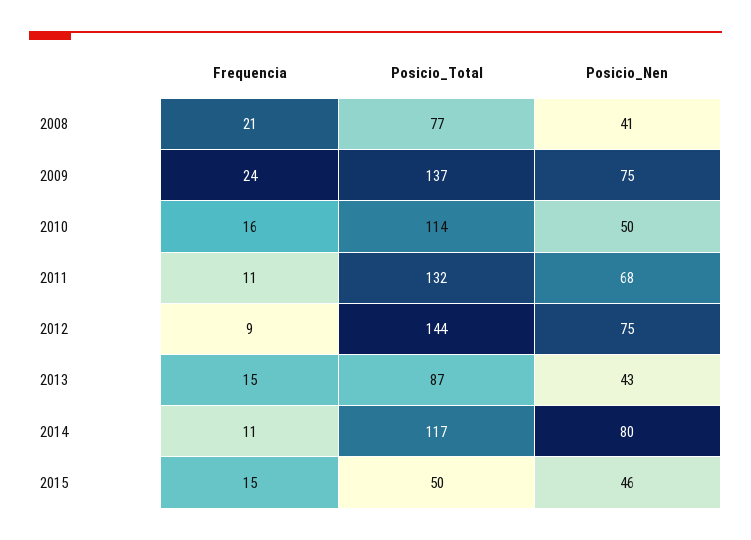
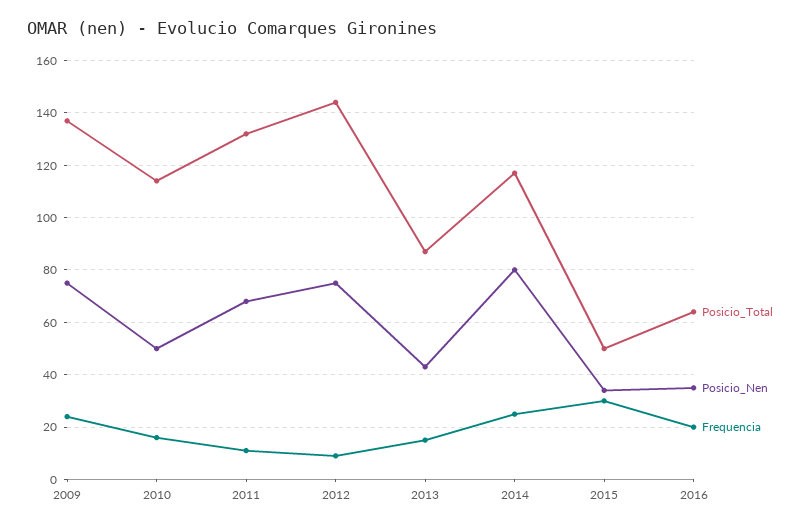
Frequencia, 2008: 21 -> none
Posicio_Total, 2008: 77 -> none
Posicio_Nen, 2008: 41 -> none
Frequencia, 2014: 11 -> 25
Frequencia, 2015: 15 -> 30
Posicio_Nen, 2015: 46 -> 35
Posicio_Total, 2016: none -> 65
Posicio_Nen, 2016: none -> 35
Frequencia, 2016: none -> 20

